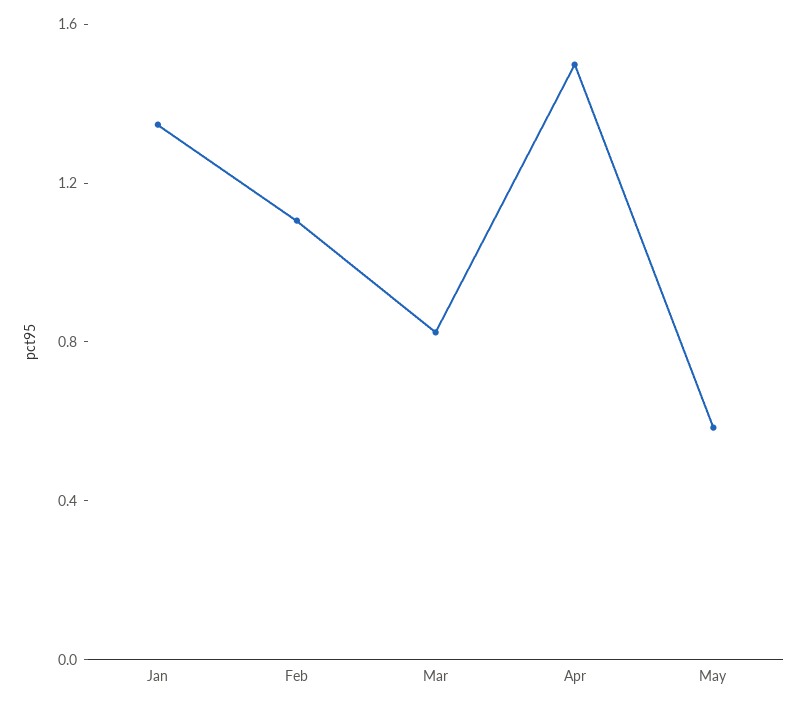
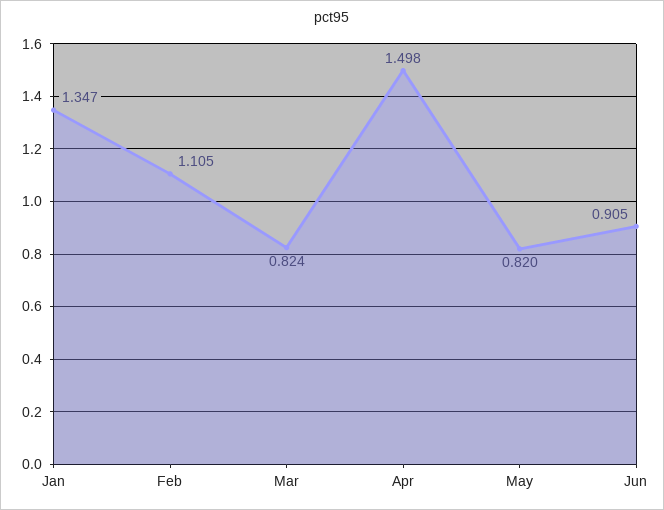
May: 0.6 -> 0.82
Jun: none -> 0.905

